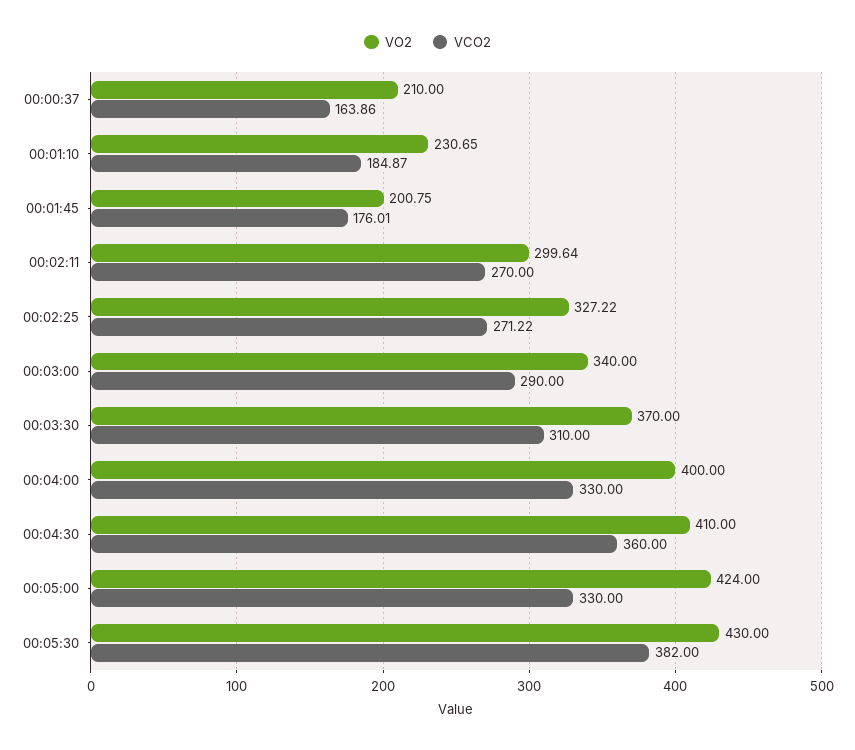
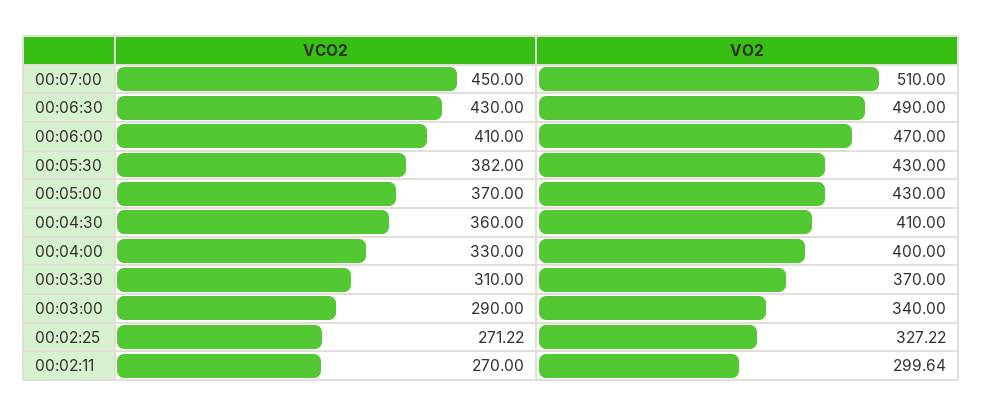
VO2, 00:00:37: 210 -> none
VCO2, 00:00:37: 163.86 -> none
VO2, 00:01:10: 230.65 -> none
VCO2, 00:01:10: 184.87 -> none
VO2, 00:01:45: 200.75 -> none
VCO2, 00:01:45: 176.01 -> none
VO2, 00:05:00: 424 -> 430
VCO2, 00:05:00: 330 -> 370
VCO2, 00:07:00: none -> 450
VO2, 00:07:00: none -> 510
VCO2, 00:06:30: none -> 430
VO2, 00:06:30: none -> 490
VCO2, 00:06:00: none -> 410
VO2, 00:06:00: none -> 470

